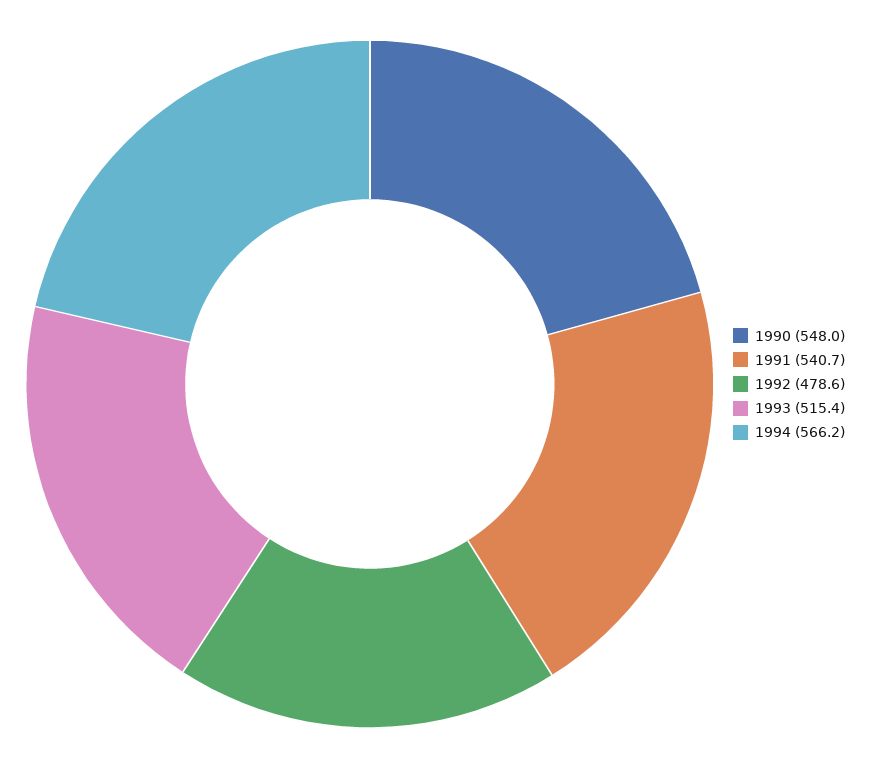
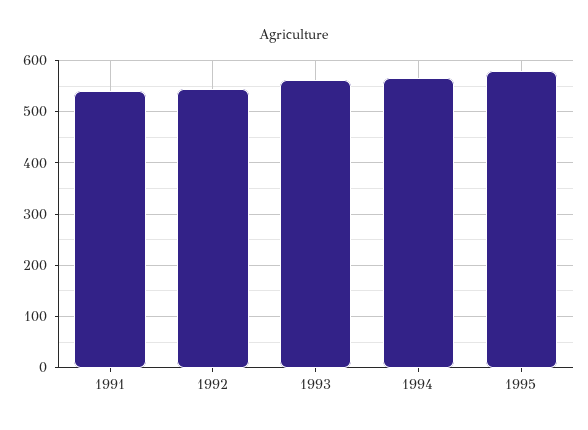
1990: 548 -> none
1992: 478.6 -> 540
1993: 515.4 -> 560
1995: none -> 580

